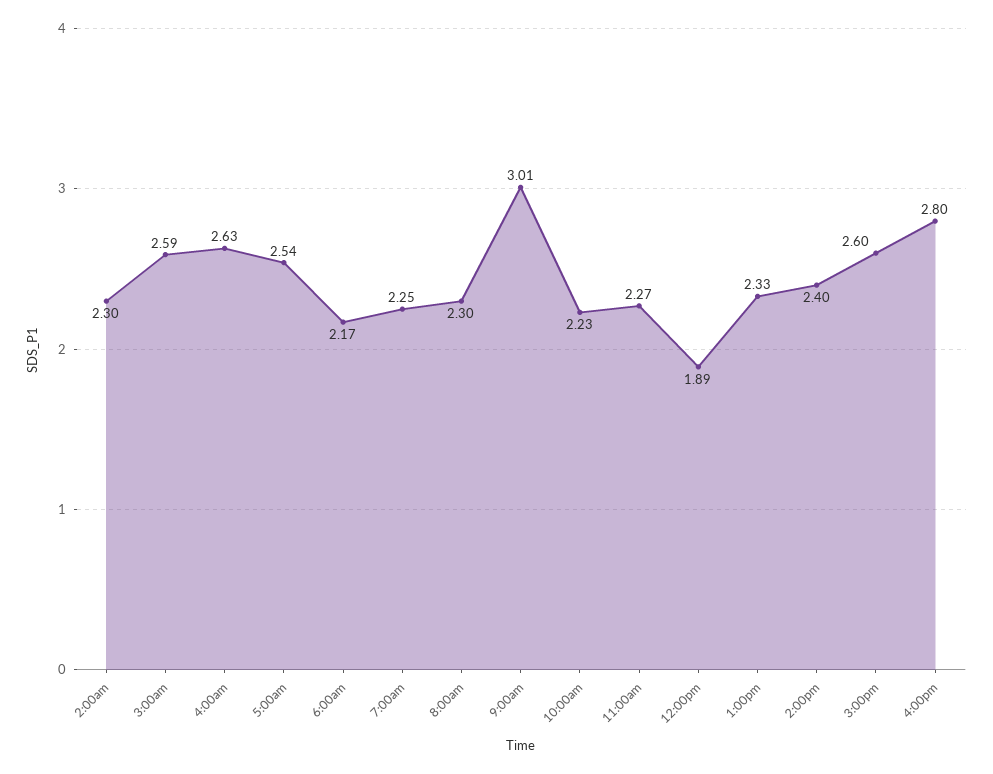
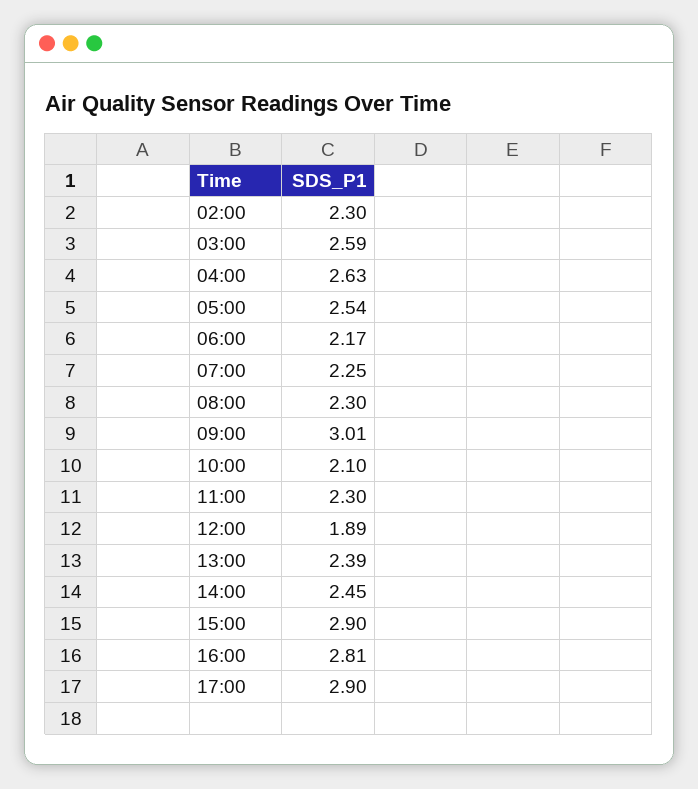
10:00am: 2.23 -> 2.1
11:00am: 2.27 -> 2.3
1:00pm: 2.33 -> 2.39
2:00pm: 2.4 -> 2.45
3:00pm: 2.6 -> 2.9
4:00pm: 2.8 -> 2.81
17:00: none -> 2.9

